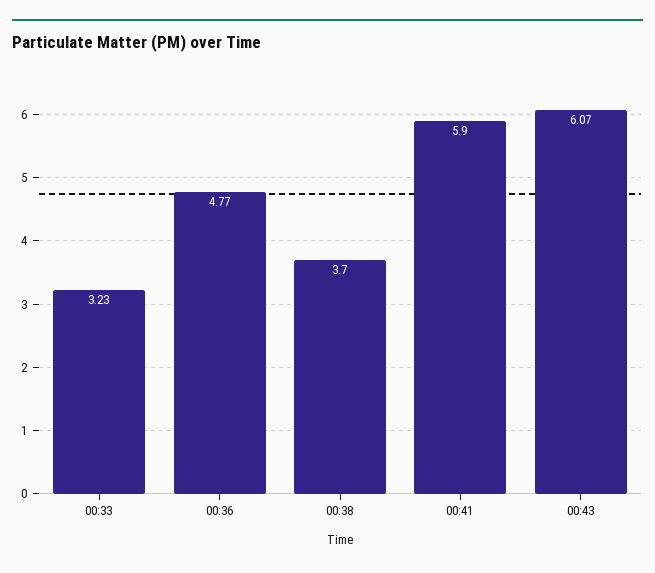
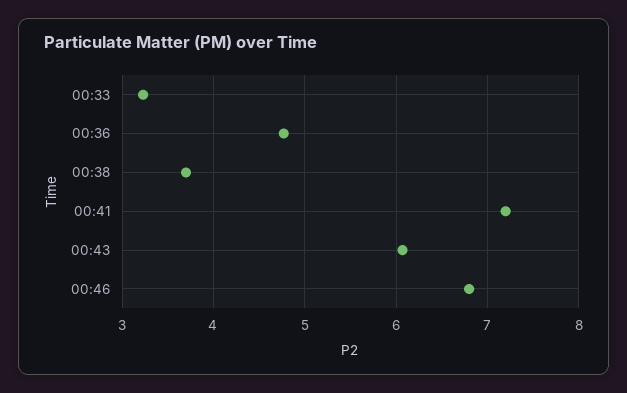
00:41: 5.9 -> 7.2
00:46: none -> 6.8

